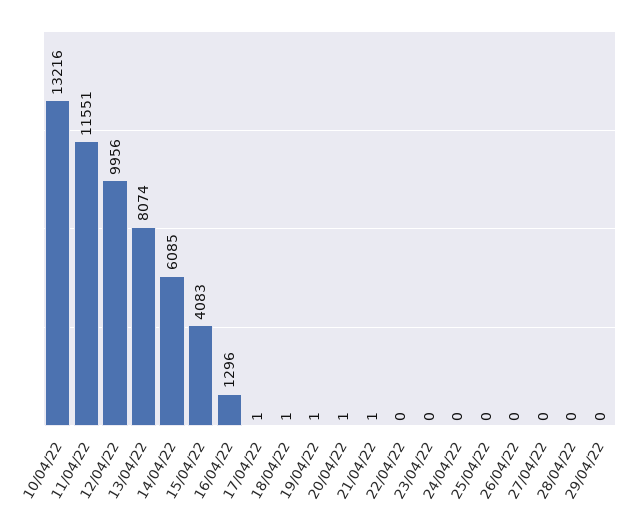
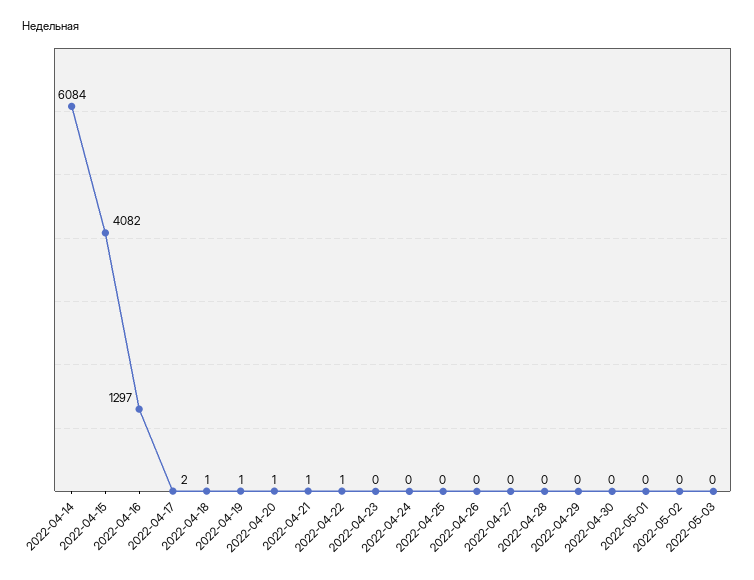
10/04/22: 13216 -> none
11/04/22: 11551 -> none
12/04/22: 9956 -> none
13/04/22: 8074 -> none
14/04/22: 6085 -> 6084
15/04/22: 4083 -> 4082
16/04/22: 1296 -> 1297
17/04/22: 1 -> 2
22/04/22: 0 -> 1
2022-04-30: none -> 0
2022-05-01: none -> 0
2022-05-02: none -> 0
2022-05-03: none -> 0

